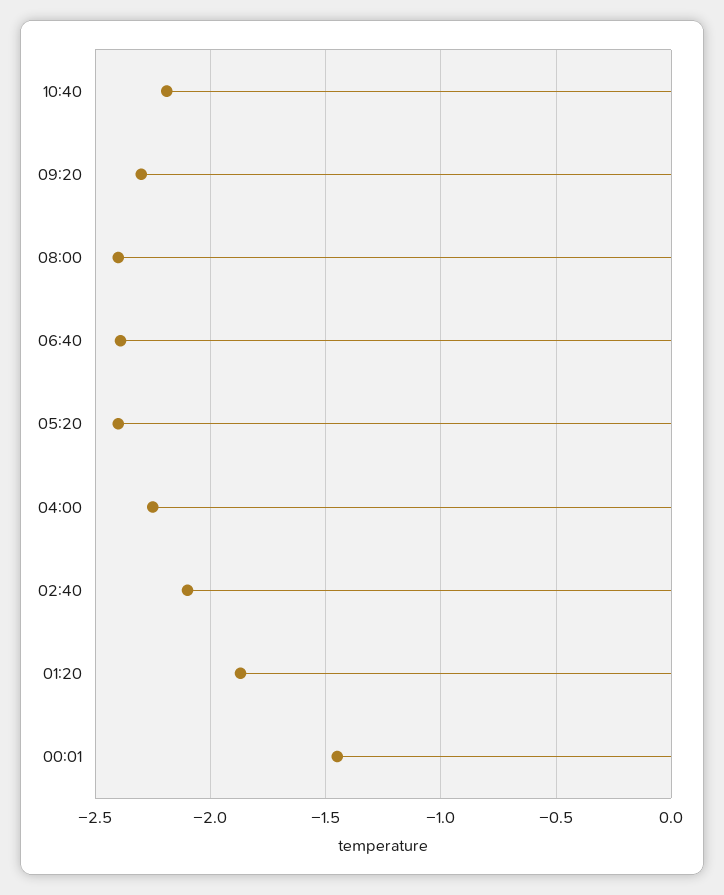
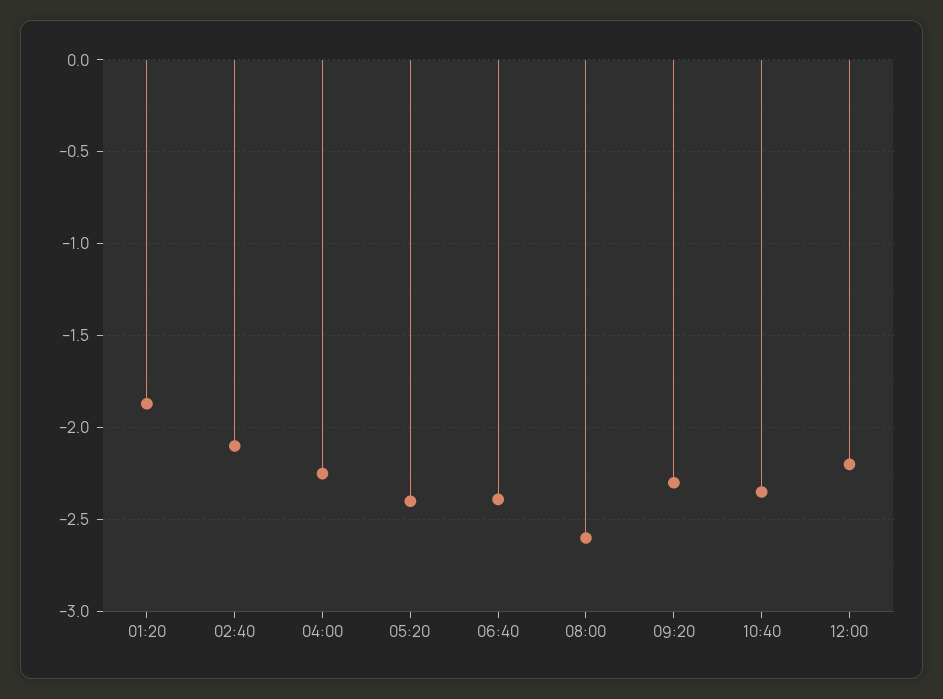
10:40: -2.2 -> -2.35
08:00: -2.4 -> -2.6
00:01: -1.45 -> none
12:00: none -> -2.2

